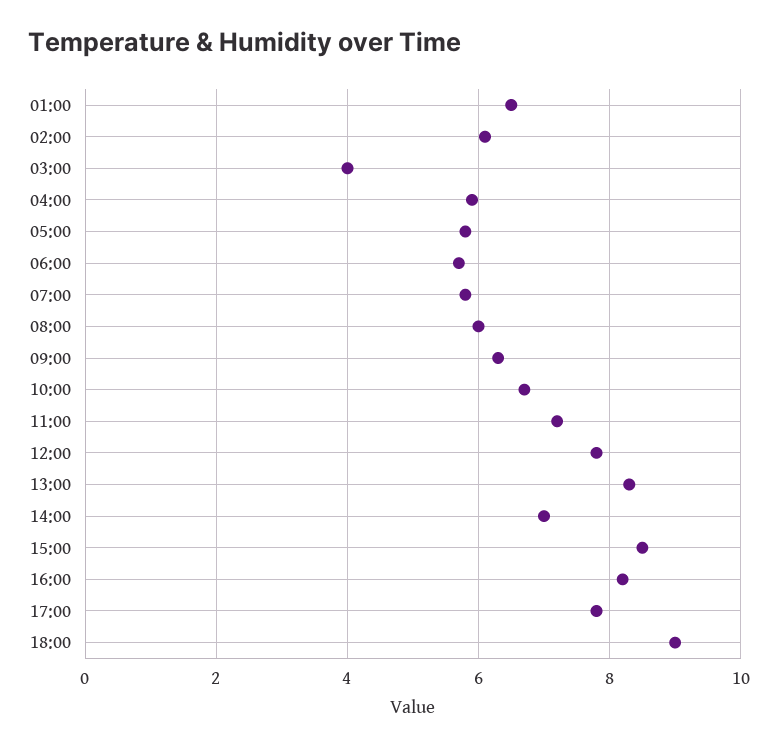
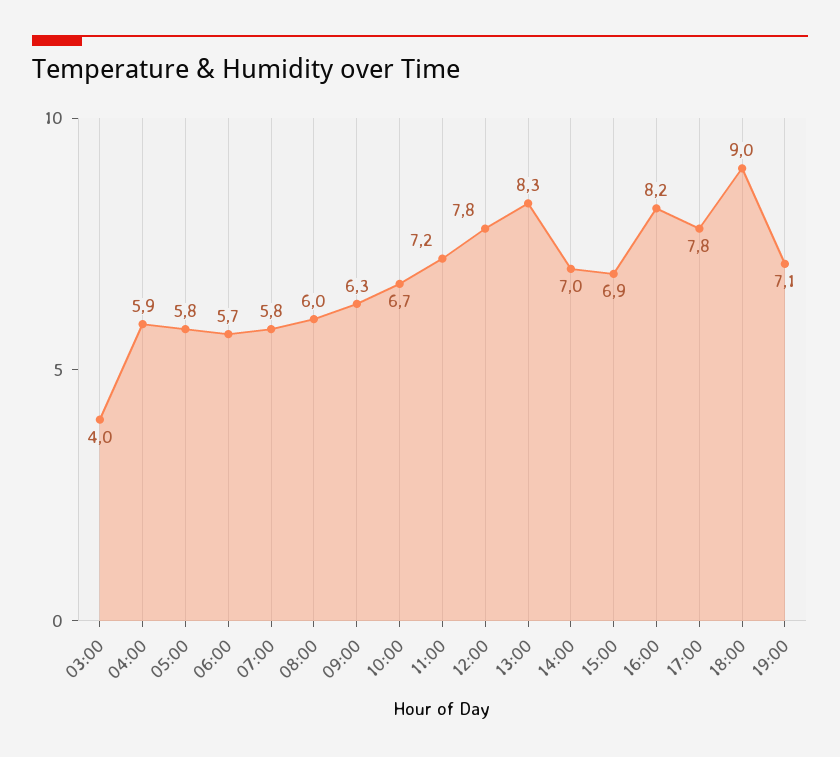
01:00: 6.5 -> none
02:00: 6 -> none
15:00: 8.5 -> 6.9
19:00: none -> 7.1

